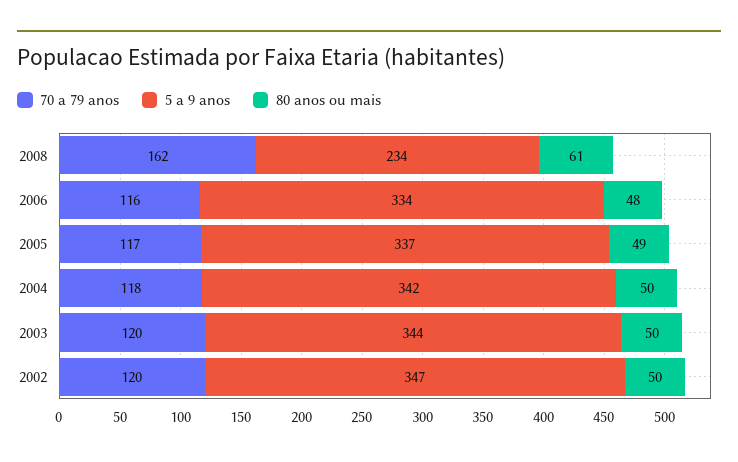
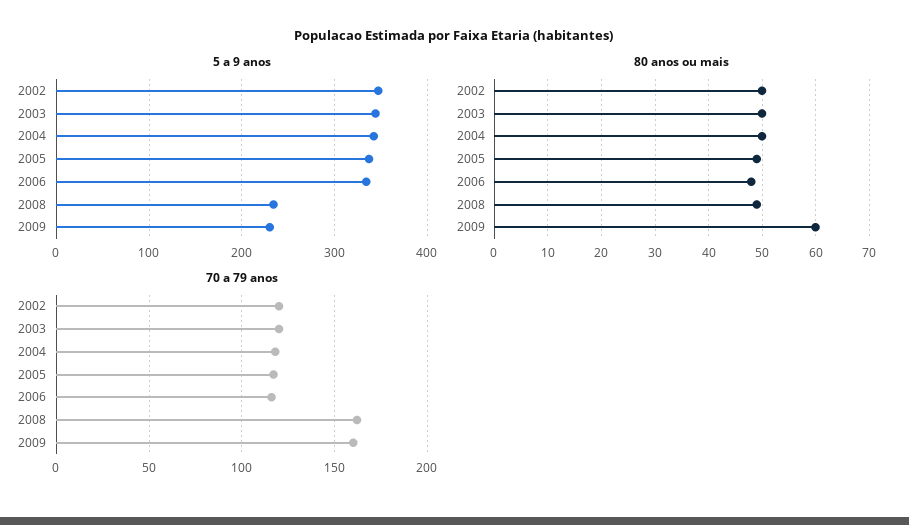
80 anos ou mais, 2008: 61 -> 50
5 a 9 anos, 2009: none -> 230
80 anos ou mais, 2009: none -> 60
70 a 79 anos, 2009: none -> 160

